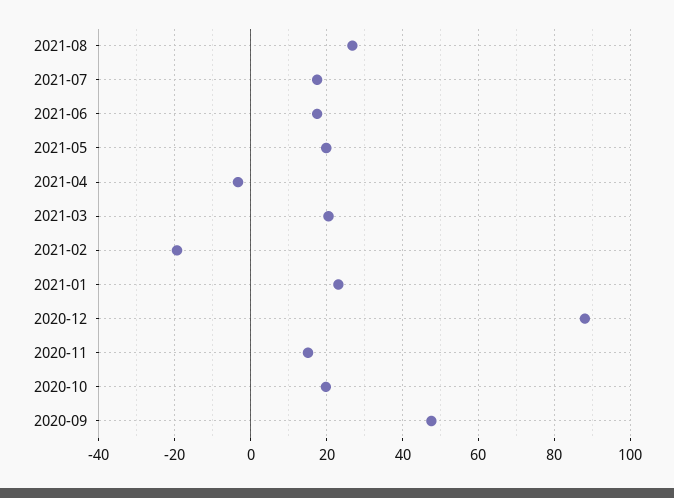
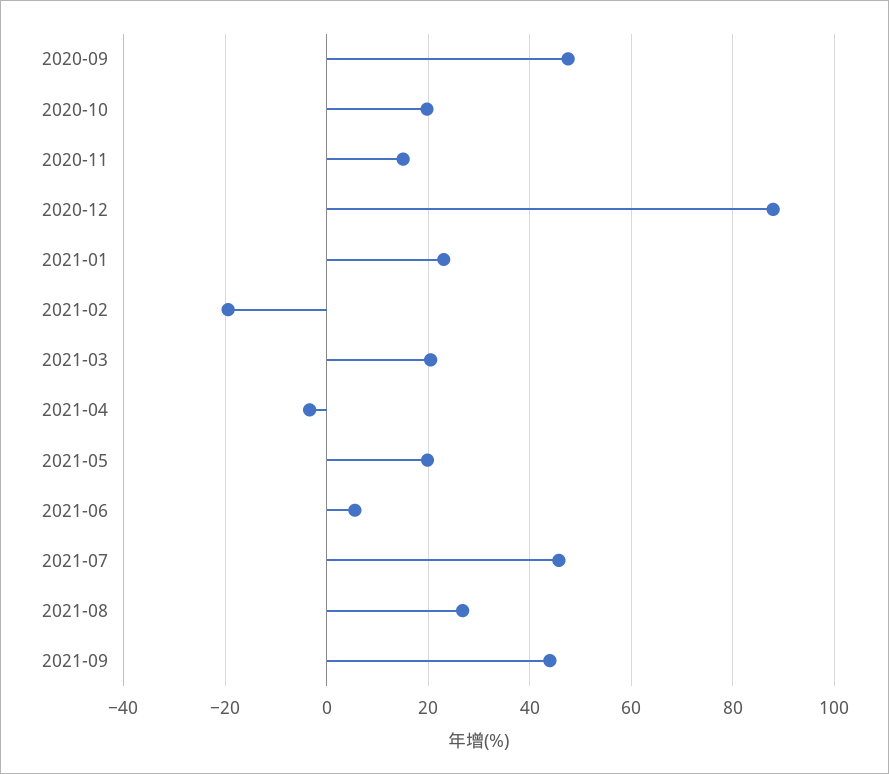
2021-07: 18 -> 46
2021-06: 18 -> 6
2021-09: none -> 44

